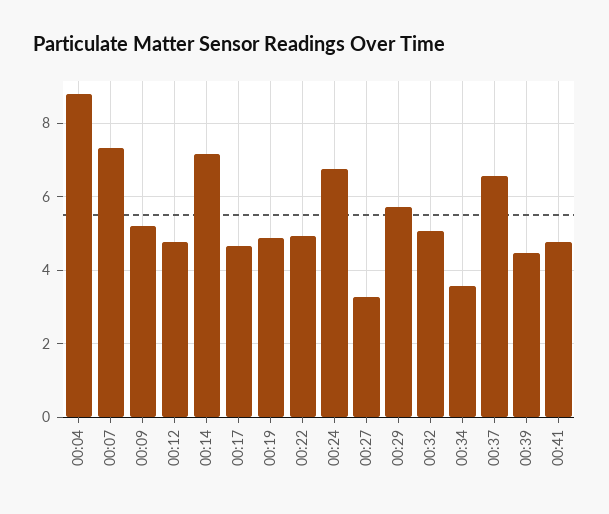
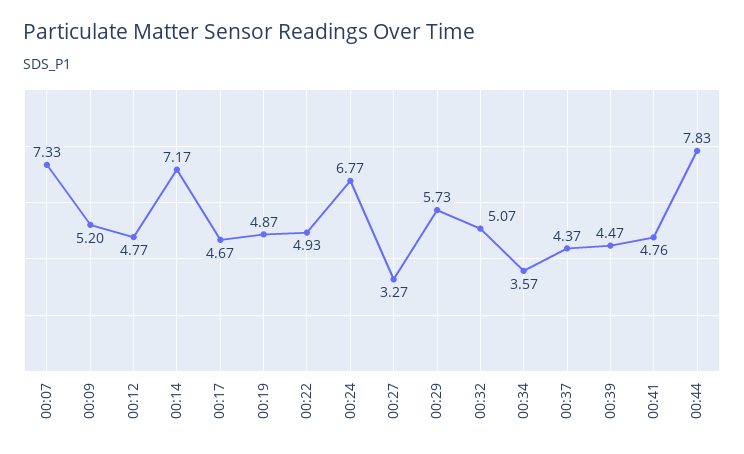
00:04: 8.8 -> none
00:37: 6.6 -> 4.37
00:44: none -> 7.83

